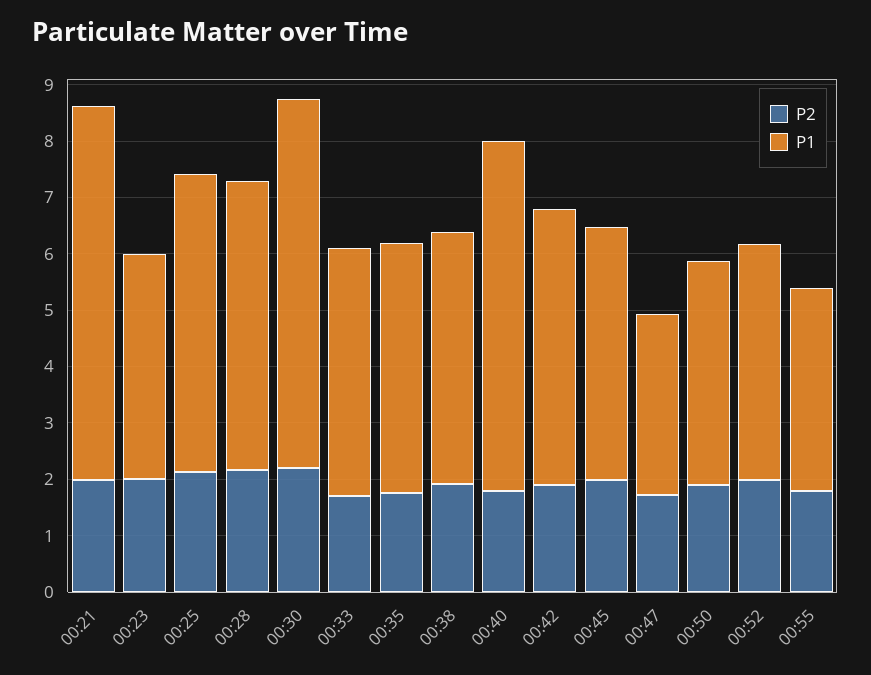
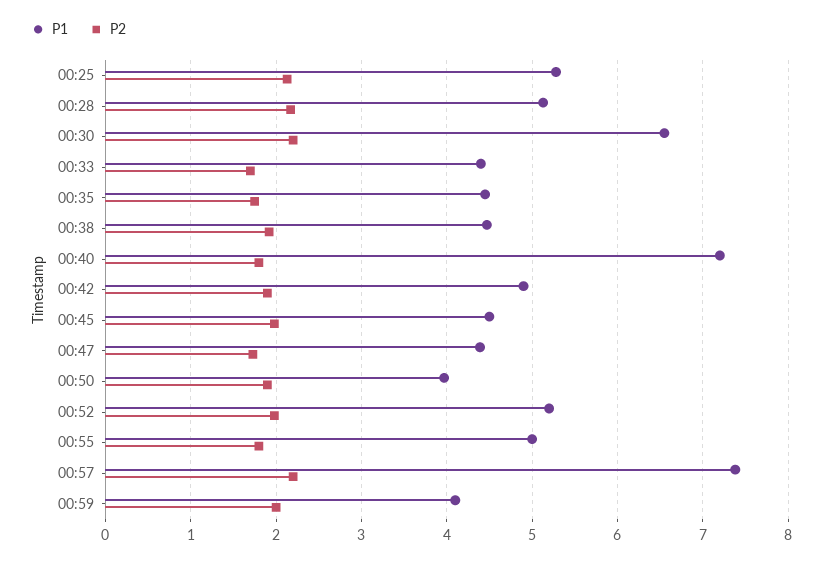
P2, 00:21: 2 -> none
P1, 00:21: 6.6 -> none
P2, 00:23: 2 -> none
P1, 00:23: 4 -> none
P1, 00:40: 6.2 -> 7.2
P1, 00:47: 3.2 -> 4.4
P1, 00:52: 4.2 -> 5.2
P1, 00:55: 3.6 -> 5
P1, 00:57: none -> 7.4
P2, 00:57: none -> 2.2
P1, 00:59: none -> 4.1
P2, 00:59: none -> 2

